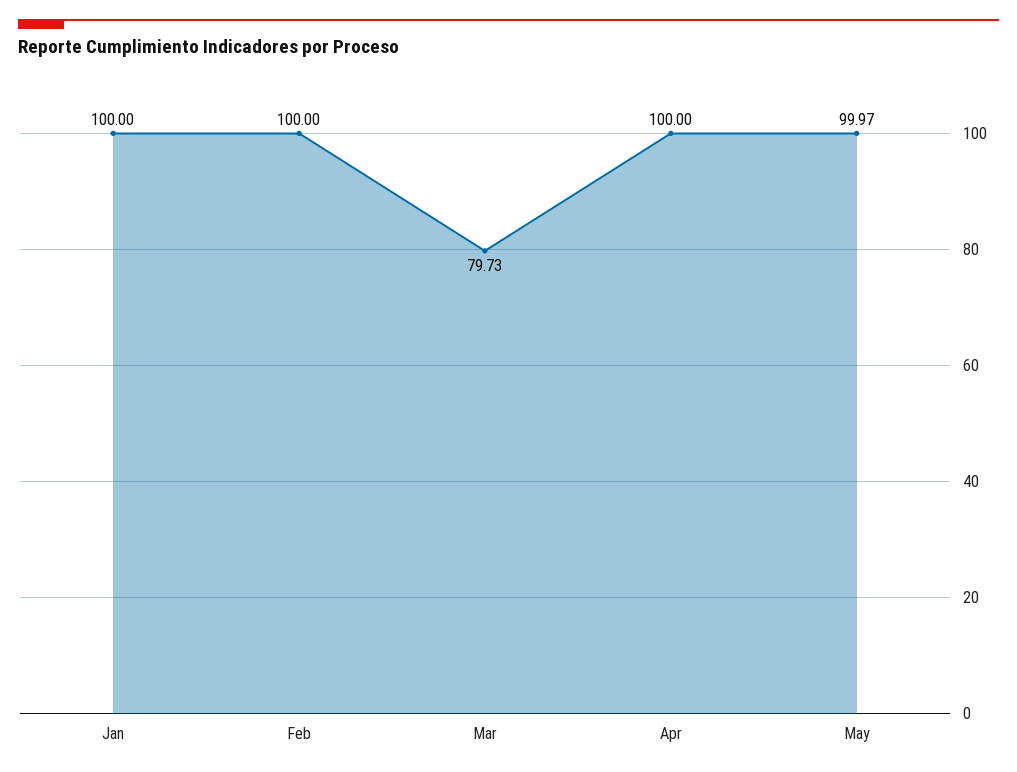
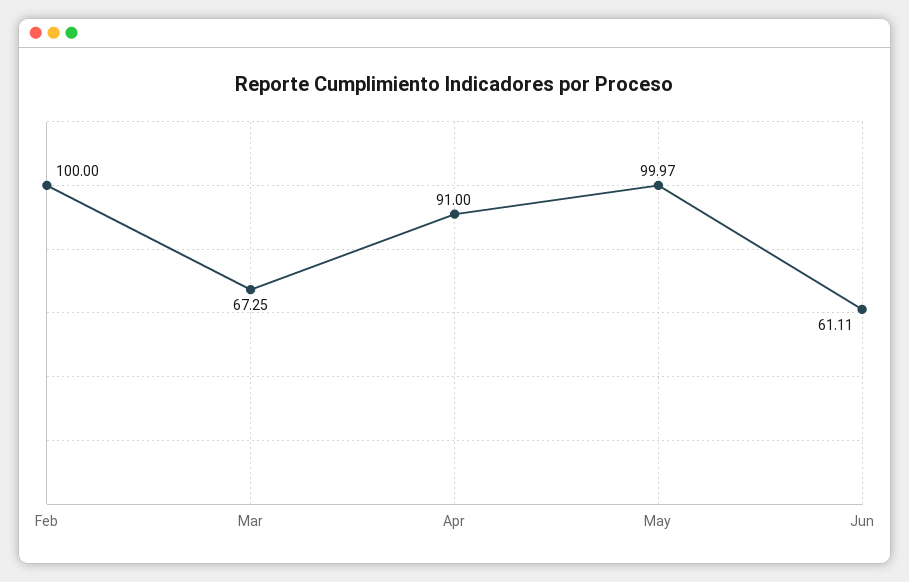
Jan: 100 -> none
Mar: 79.73 -> 67.25
Apr: 100 -> 91
Jun: none -> 61.11

